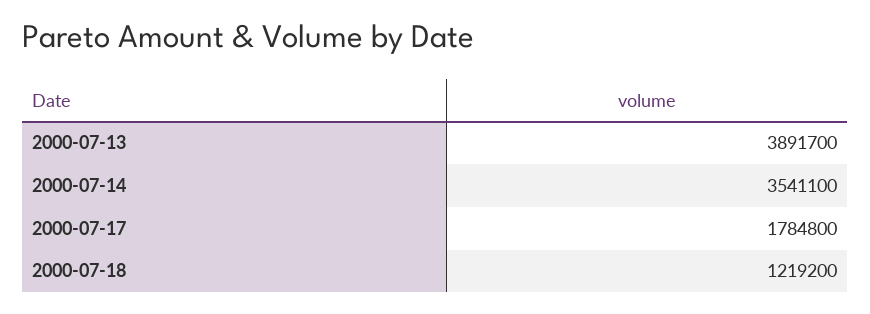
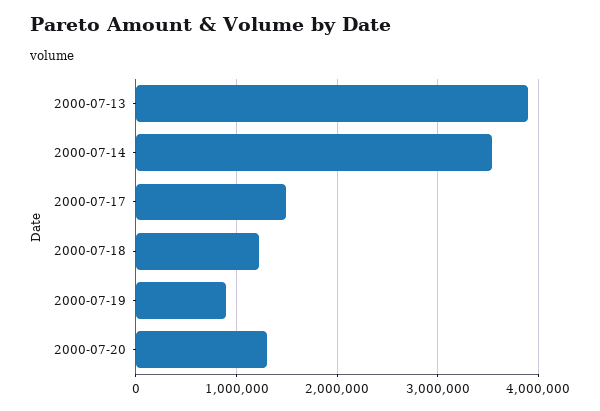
2000-07-17: 1784800 -> 1500000
2000-07-19: none -> 900000
2000-07-20: none -> 1300000

